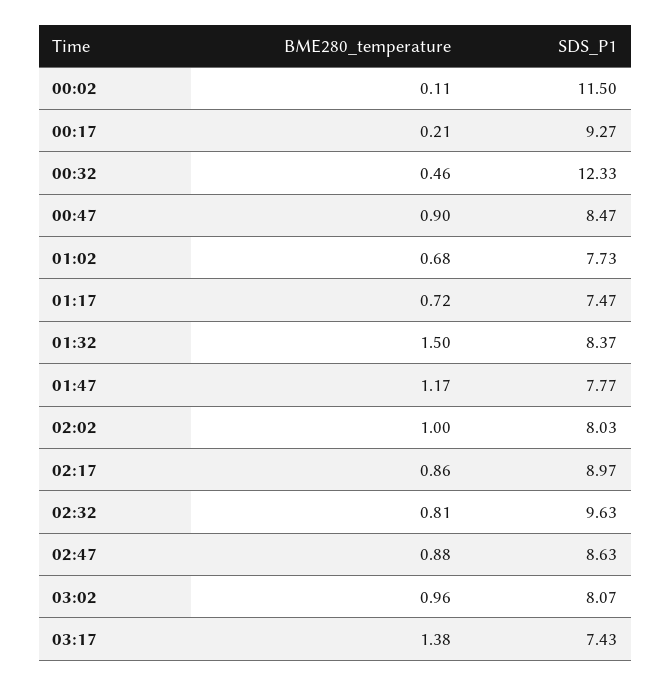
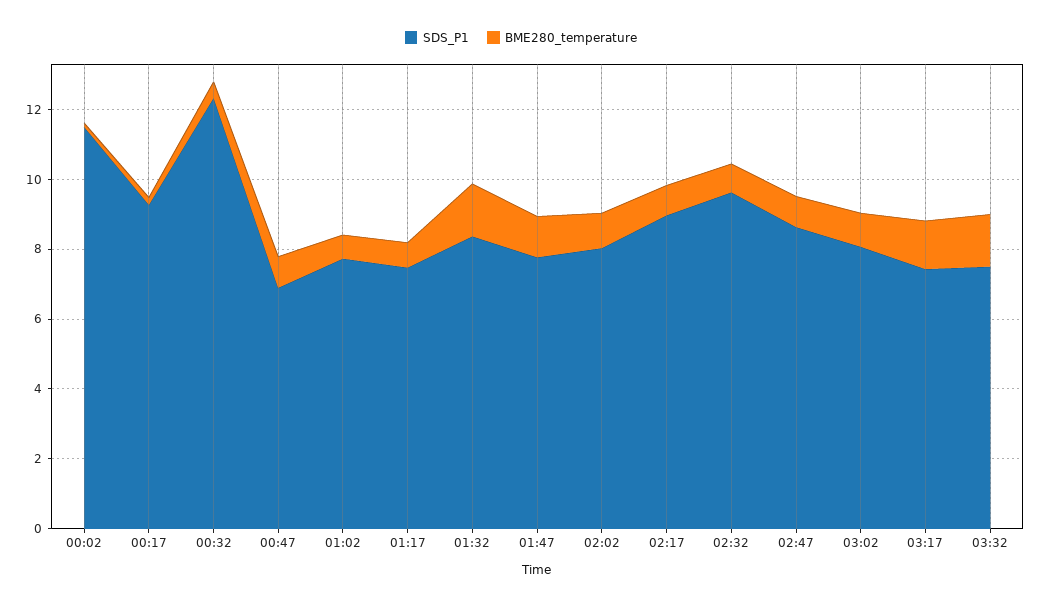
SDS_P1, 00:47: 8.47 -> 7
SDS_P1, 03:32: none -> 7.5
BME280_temperature, 03:32: none -> 1.5

